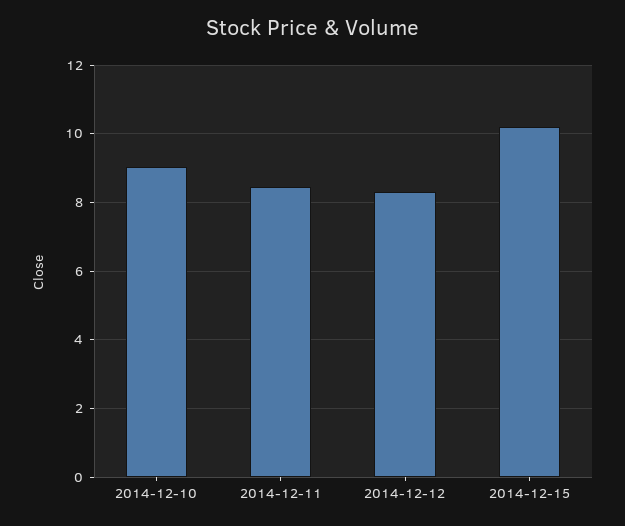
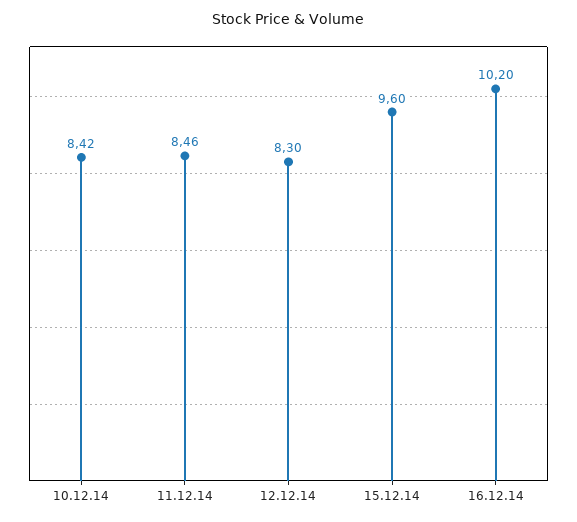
2014-12-10: 9 -> 8.42
2014-12-15: 10.2 -> 9.6
16.12.14: none -> 10.2

